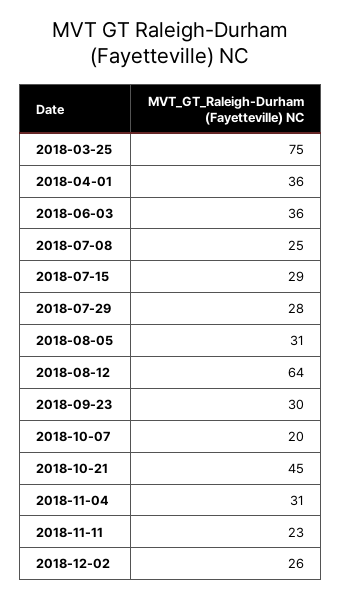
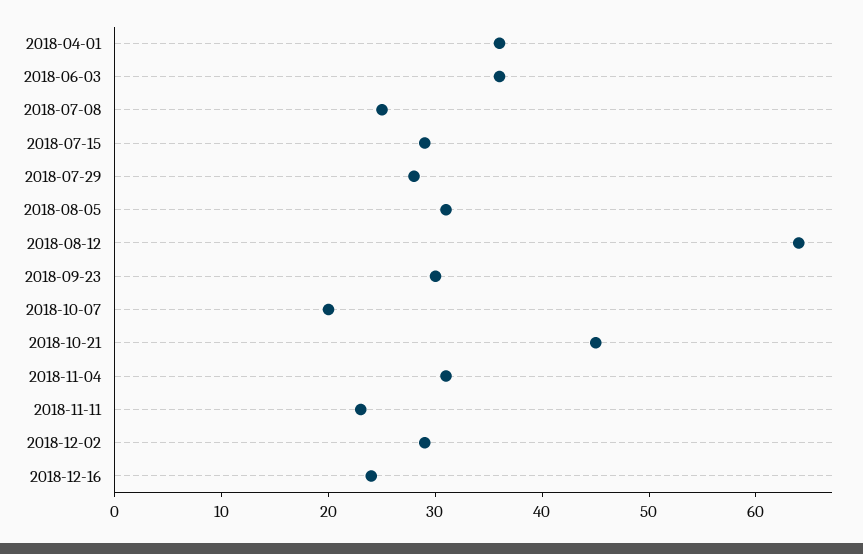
2018-03-25: 75 -> none
2018-12-02: 26 -> 29
2018-12-16: none -> 24

